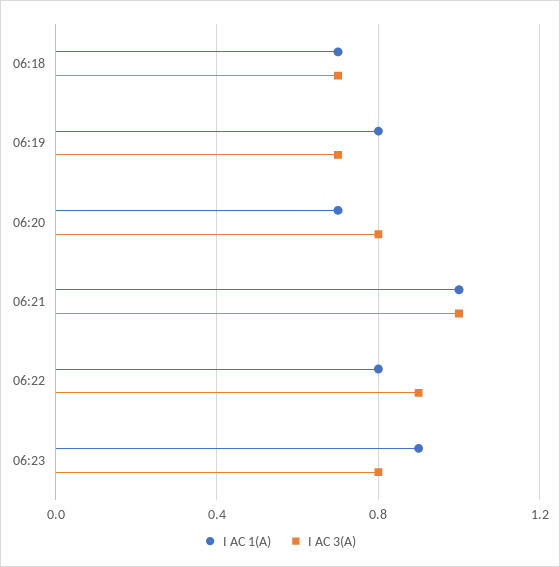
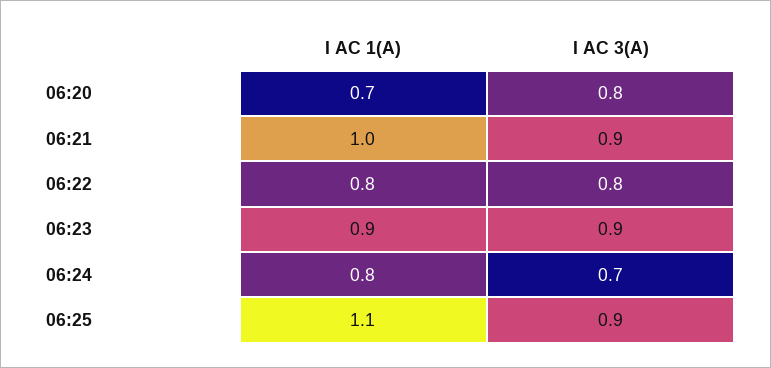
I AC 1(A), 06:18: 0.7 -> none
I AC 3(A), 06:18: 0.7 -> none
I AC 1(A), 06:19: 0.8 -> none
I AC 3(A), 06:19: 0.7 -> none
I AC 3(A), 06:21: 1 -> 0.9
I AC 3(A), 06:22: 0.9 -> 0.8
I AC 3(A), 06:23: 0.8 -> 0.9
I AC 1(A), 06:24: none -> 0.8
I AC 3(A), 06:24: none -> 0.7
I AC 1(A), 06:25: none -> 1.1
I AC 3(A), 06:25: none -> 0.9

